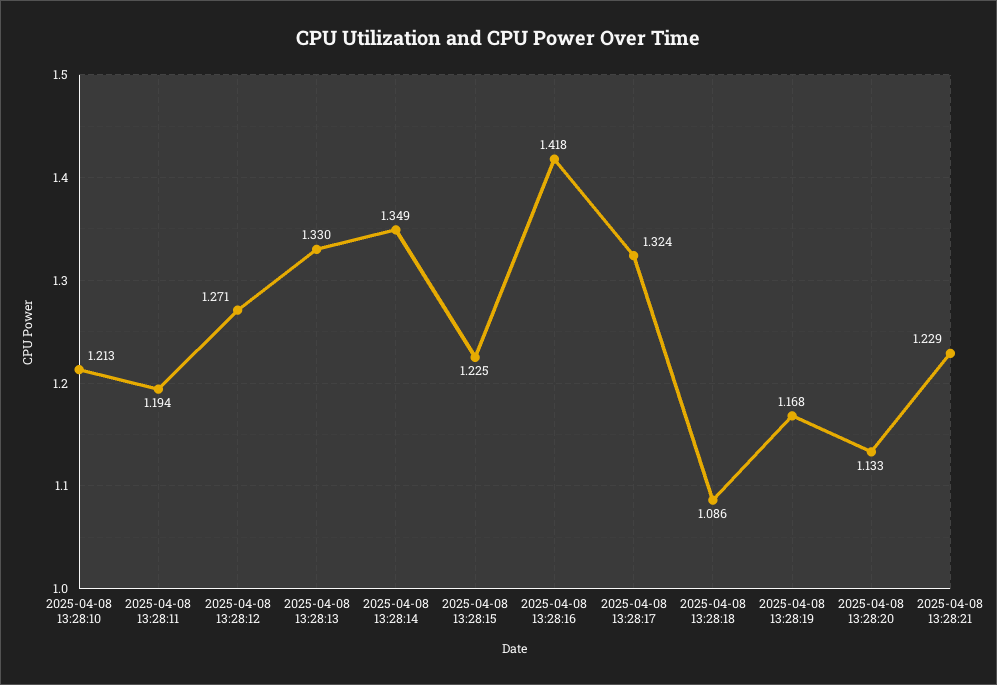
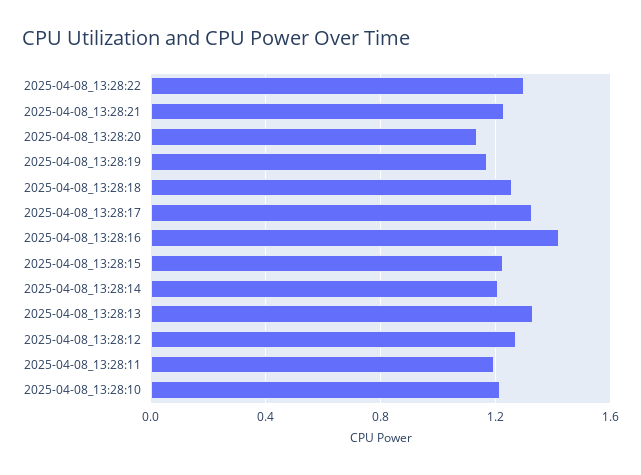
2025-04-08 13:28:14: 1.349 -> 1.2
2025-04-08 13:28:18: 1.086 -> 1.25
2025-04-08_13:28:22: none -> 1.3

